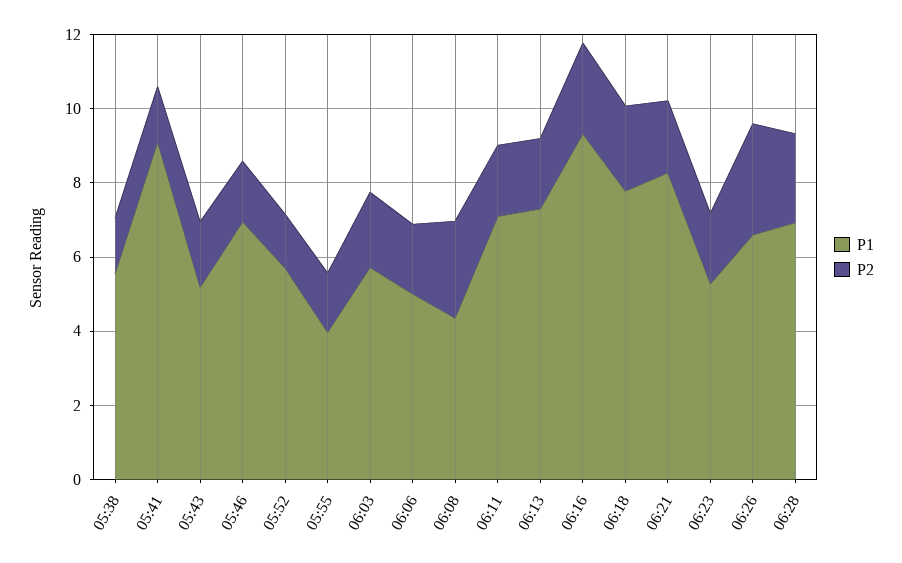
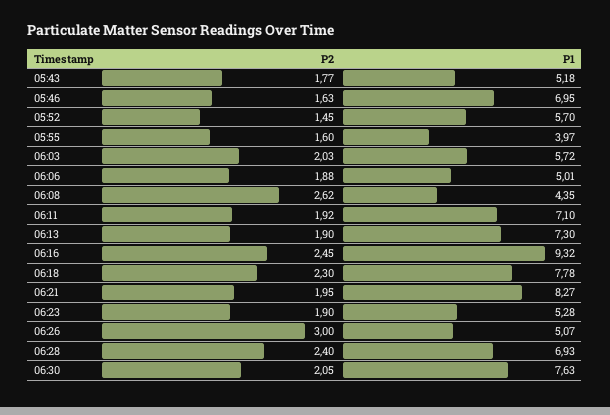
P1, 05:38: 5.5 -> none
P2, 05:38: 1.5 -> none
P1, 05:41: 9 -> none
P2, 05:41: 1.5 -> none
P1, 06:26: 6.5 -> 5.07
P2, 06:30: none -> 2.05
P1, 06:30: none -> 7.63

